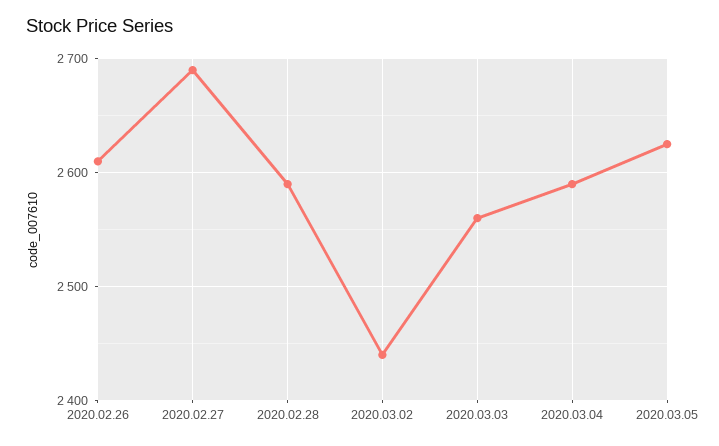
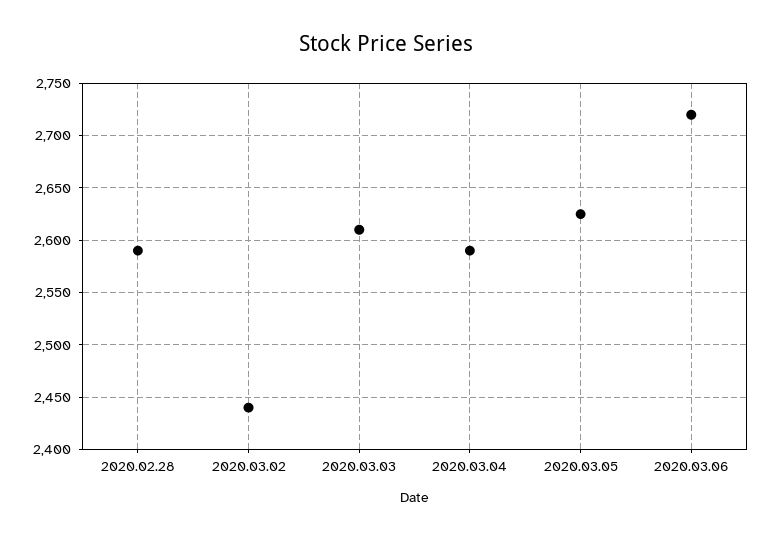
2020.02.26: 2610 -> none
2020.02.27: 2690 -> none
2020.03.03: 2560 -> 2610
2020.03.06: none -> 2720

